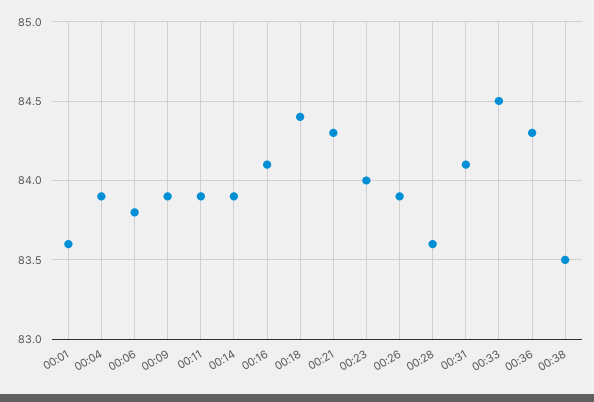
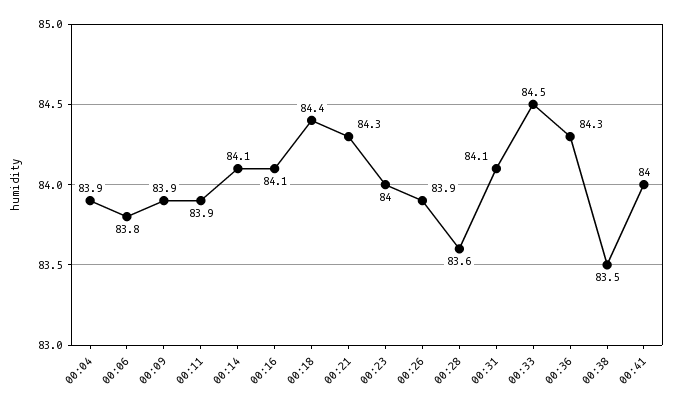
00:01: 83.6 -> none
00:14: 83.9 -> 84.1
00:41: none -> 84

